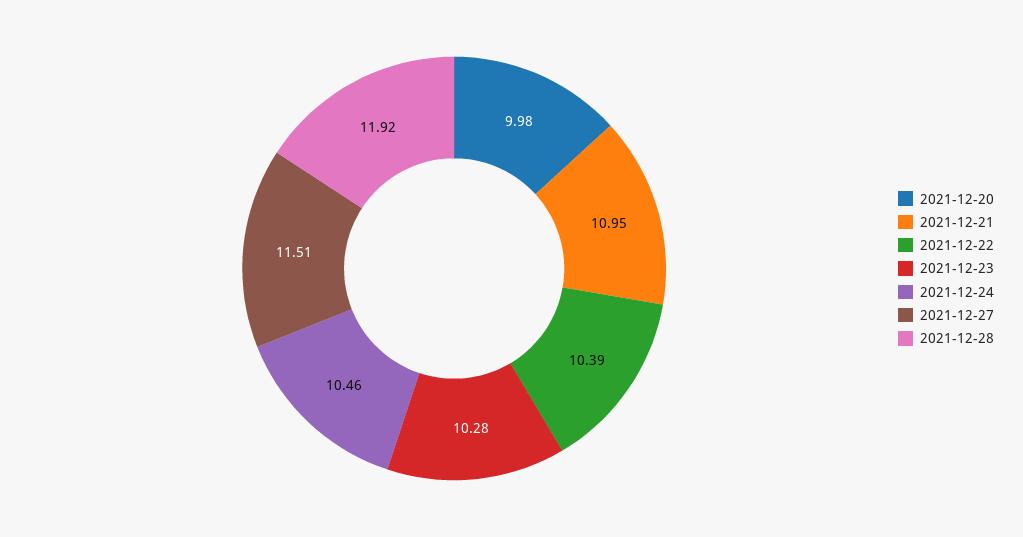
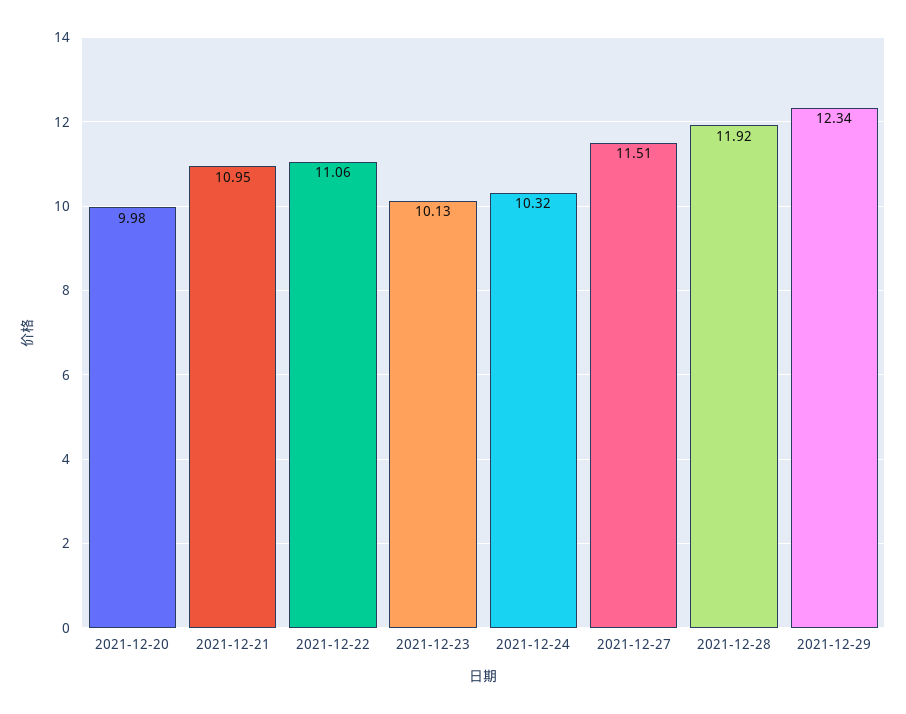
2021-12-22: 10.39 -> 11.06
2021-12-23: 10.28 -> 10.13
2021-12-24: 10.46 -> 10.32
2021-12-29: none -> 12.34

